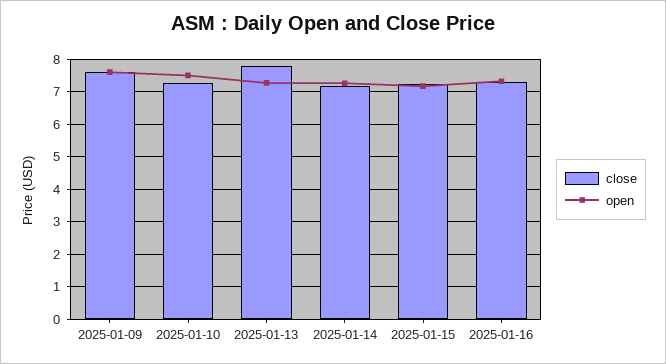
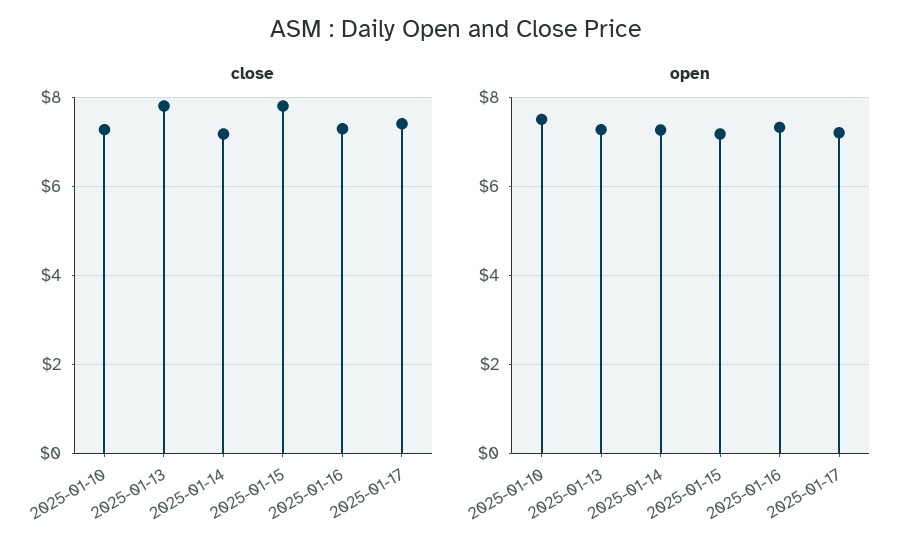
close, 2025-01-09: 7.6 -> none
open, 2025-01-09: 7.6 -> none
close, 2025-01-15: 7.2 -> 7.8
close, 2025-01-17: none -> 7.4
open, 2025-01-17: none -> 7.2

